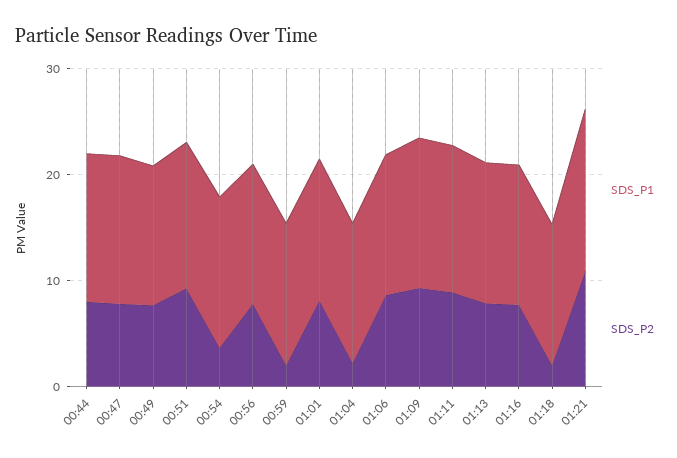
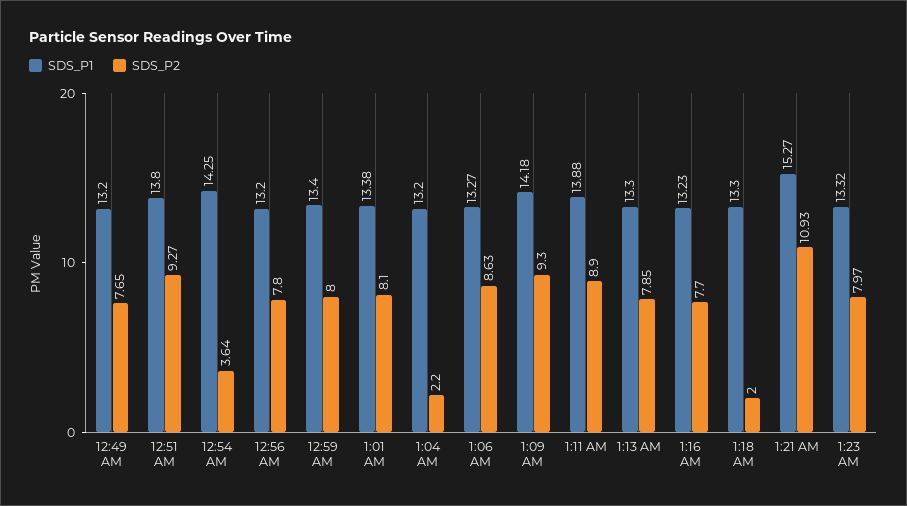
SDS_P1, 00:44: 14 -> none
SDS_P2, 00:44: 8 -> none
SDS_P1, 00:47: 14 -> none
SDS_P2, 00:47: 8 -> none
SDS_P2, 00:59: 2 -> 8
SDS_P1, 1:23 AM: none -> 13.32
SDS_P2, 1:23 AM: none -> 7.97

